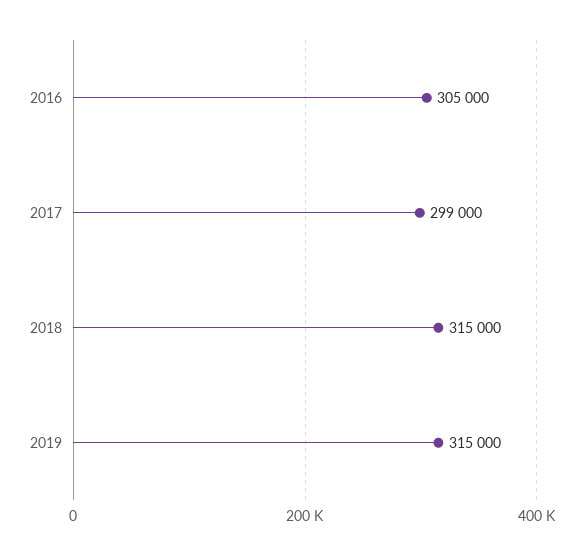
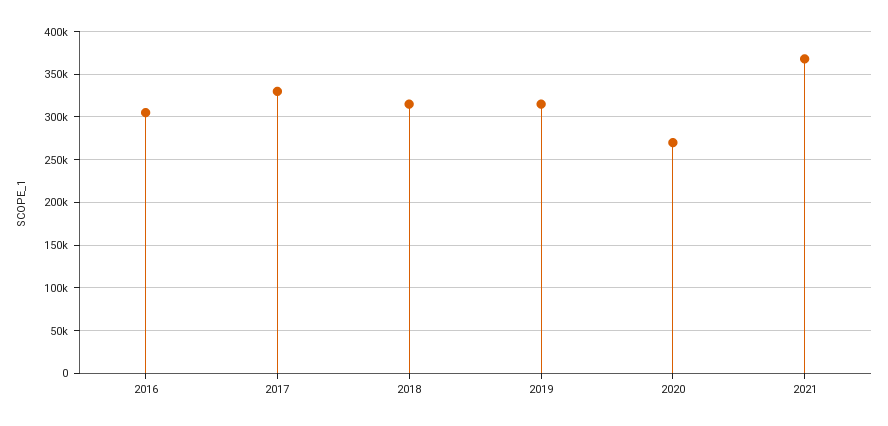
2017: 299000 -> 330000
2020: none -> 270000
2021: none -> 370000

